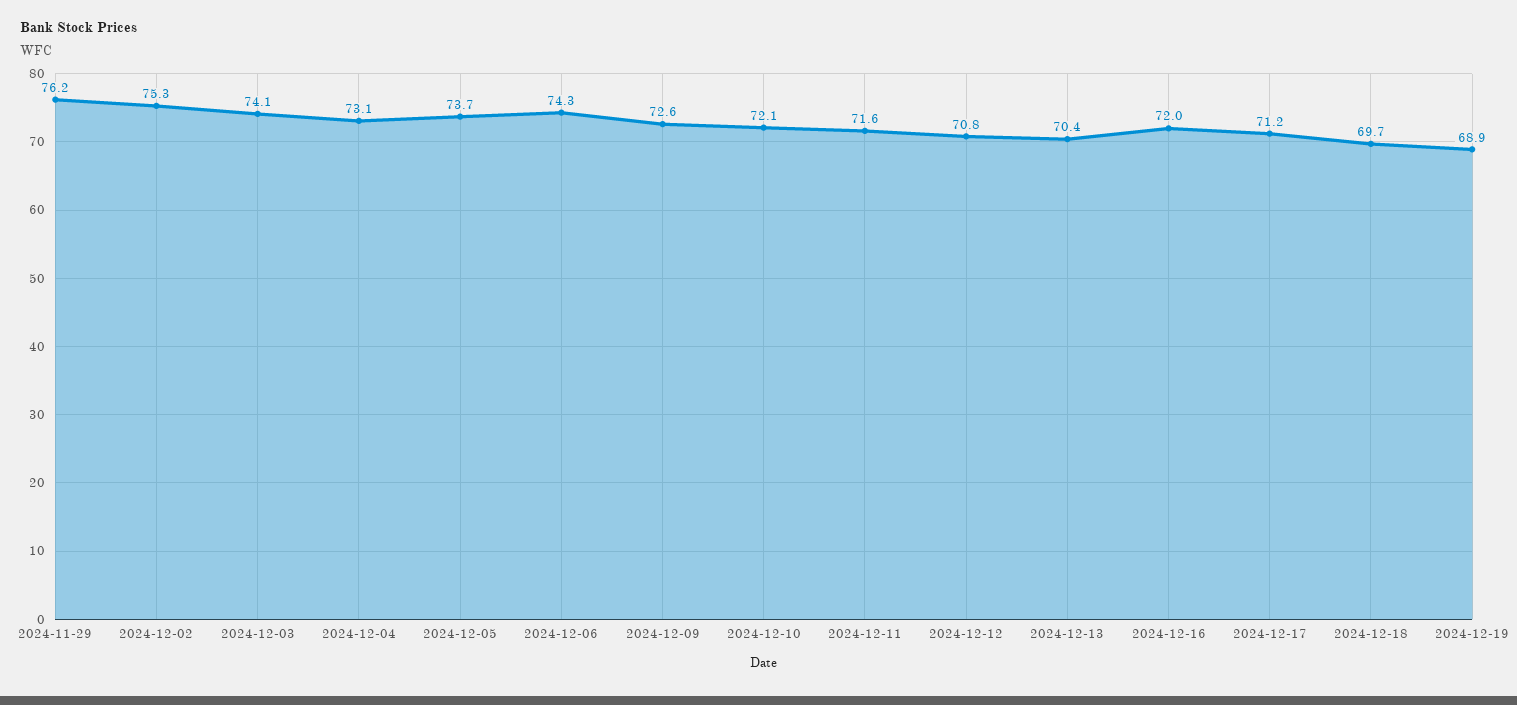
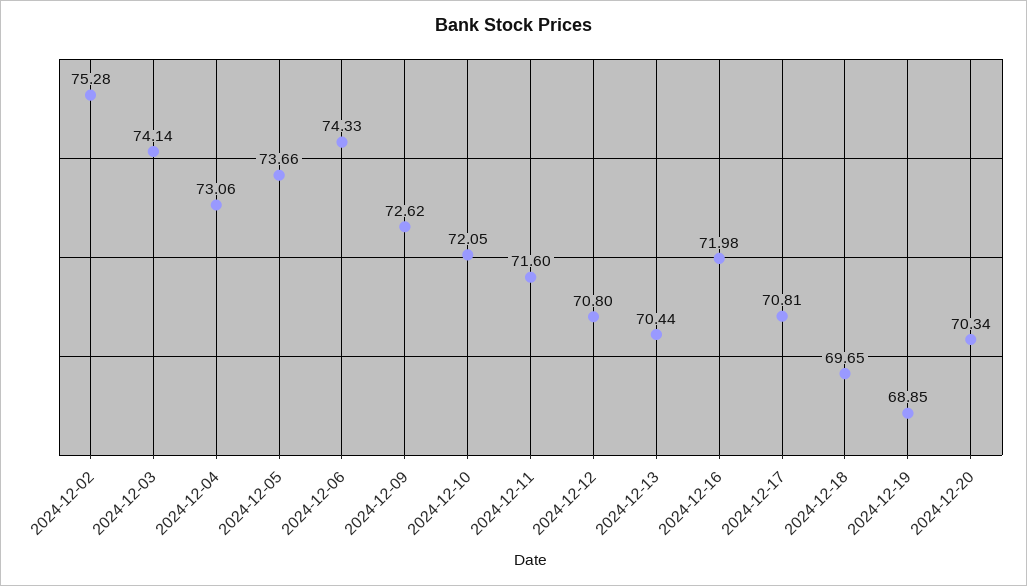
2024-11-29: 76.2 -> none
2024-12-17: 71.2 -> 70.81
2024-12-20: none -> 70.34

